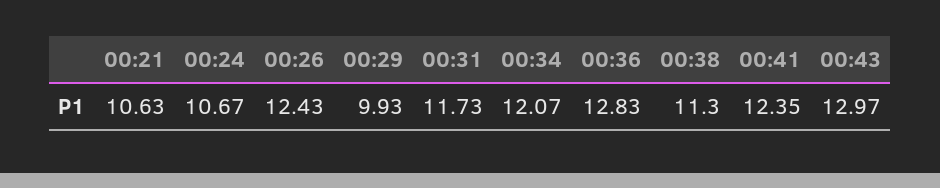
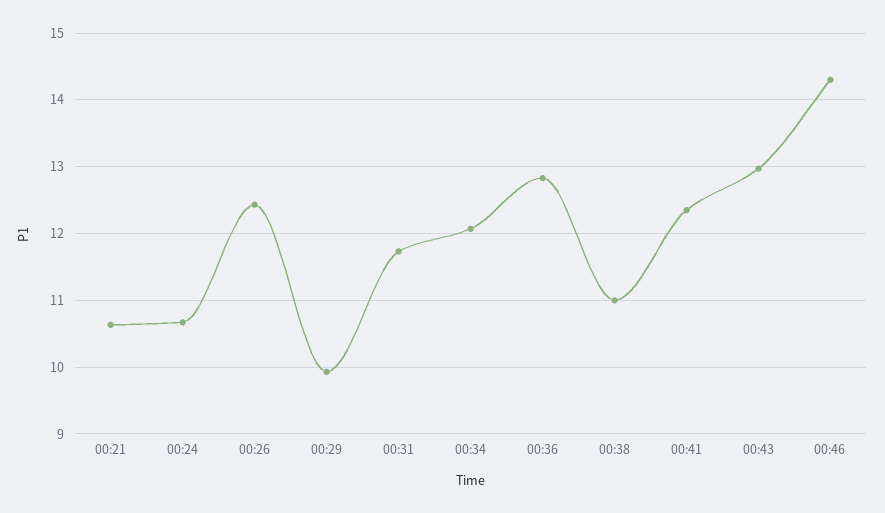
00:38: 11.3 -> 11
00:46: none -> 14.3

